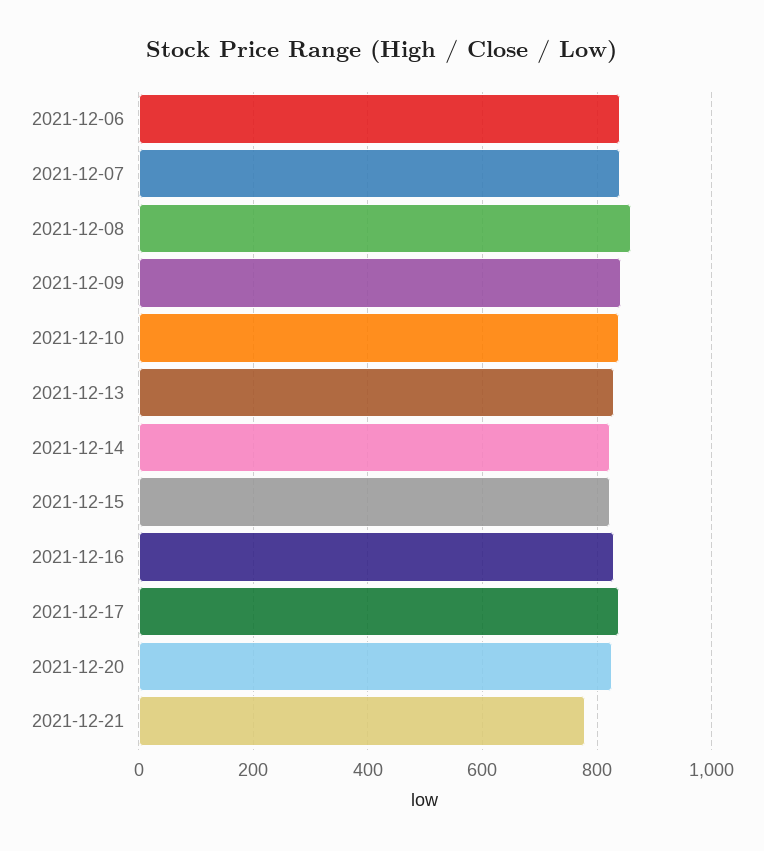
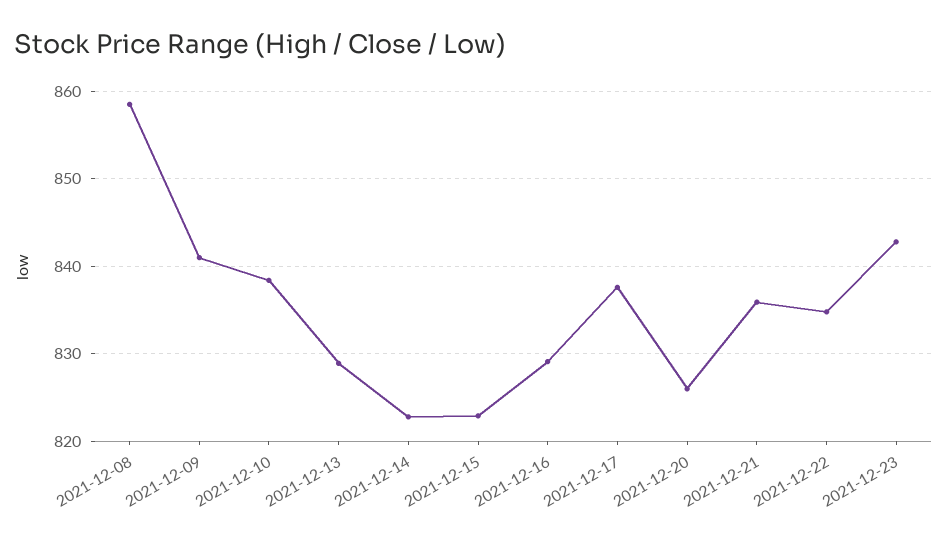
2021-12-06: 840 -> none
2021-12-07: 840 -> none
2021-12-21: 780 -> 836
2021-12-22: none -> 835
2021-12-23: none -> 843

